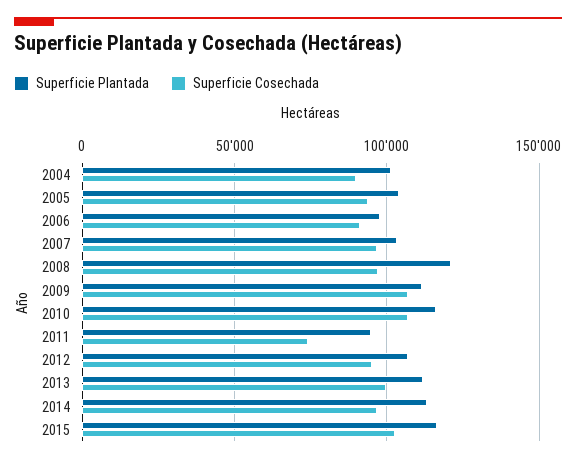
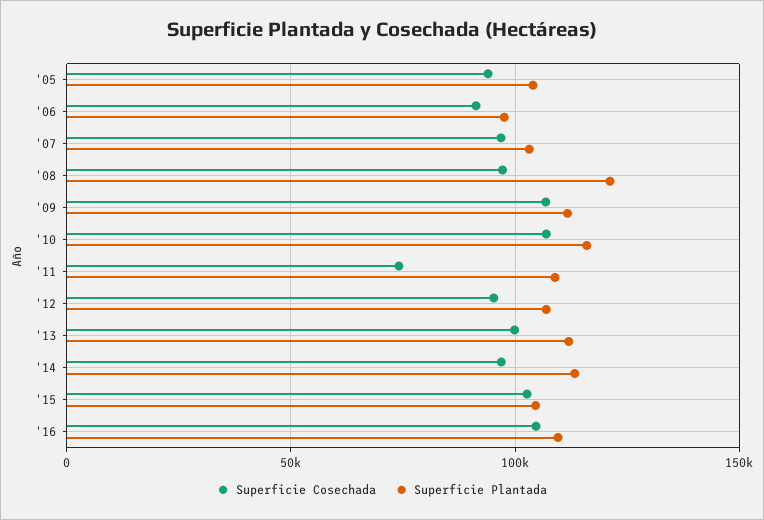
Superficie Plantada, 2004: 100000 -> none
Superficie Cosechada, 2004: 90000 -> none
Superficie Plantada, 2011: 95000 -> 110000
Superficie Plantada, 2015: 115000 -> 105000
Superficie Cosechada, '16: none -> 105000
Superficie Plantada, '16: none -> 110000

